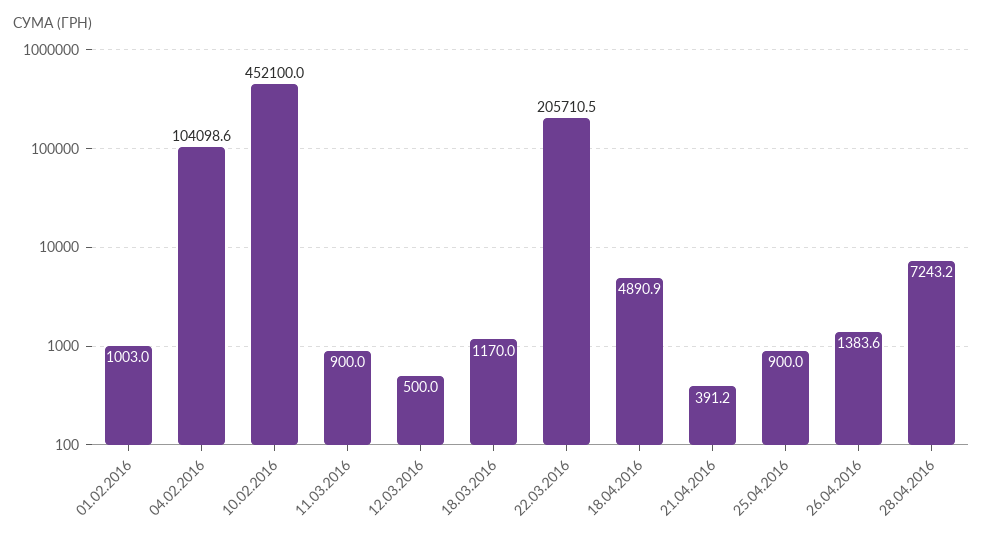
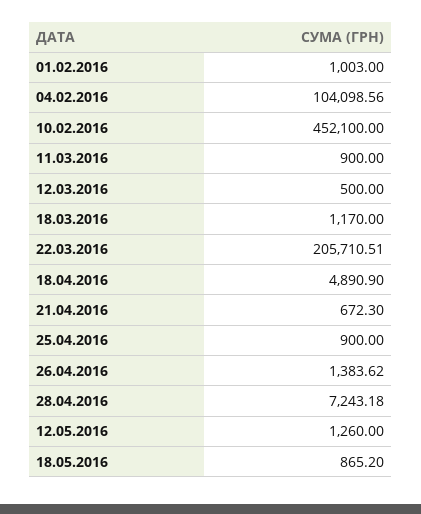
21.04.2016: 391.2 -> 672.3
12.05.2016: none -> 1260
18.05.2016: none -> 865.2

